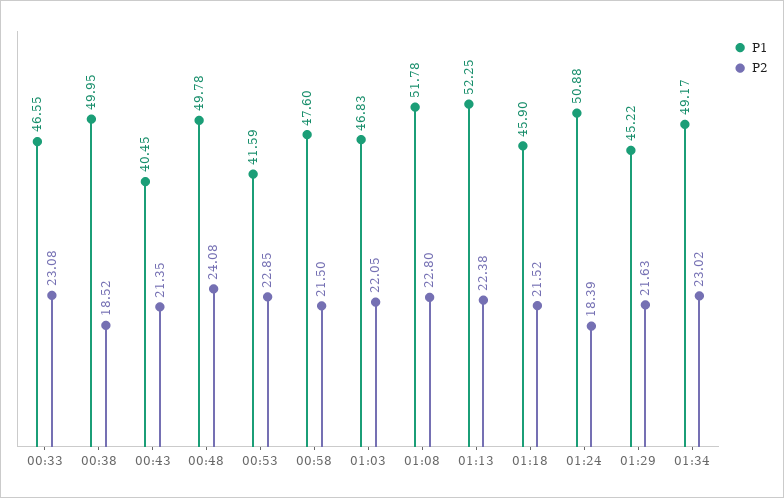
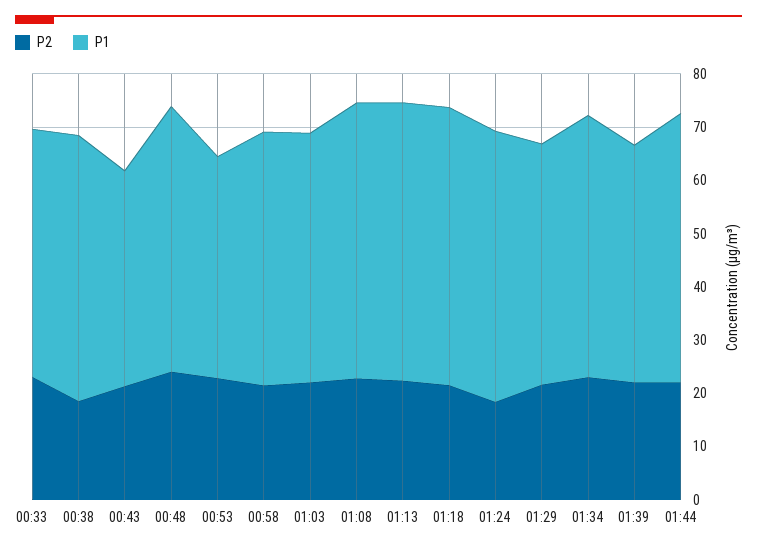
P1, 01:18: 45.9 -> 52
P2, 01:39: none -> 22
P1, 01:39: none -> 44
P2, 01:44: none -> 22
P1, 01:44: none -> 50

